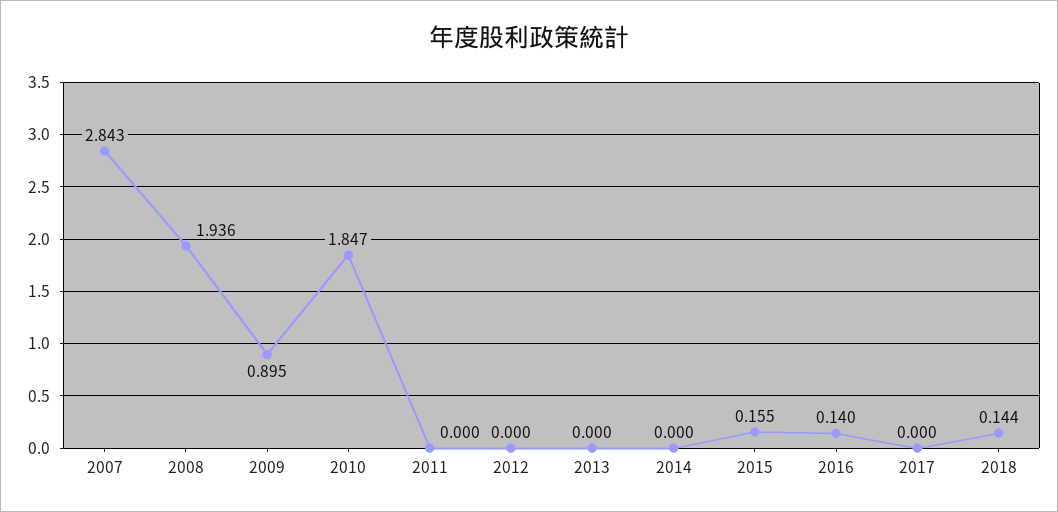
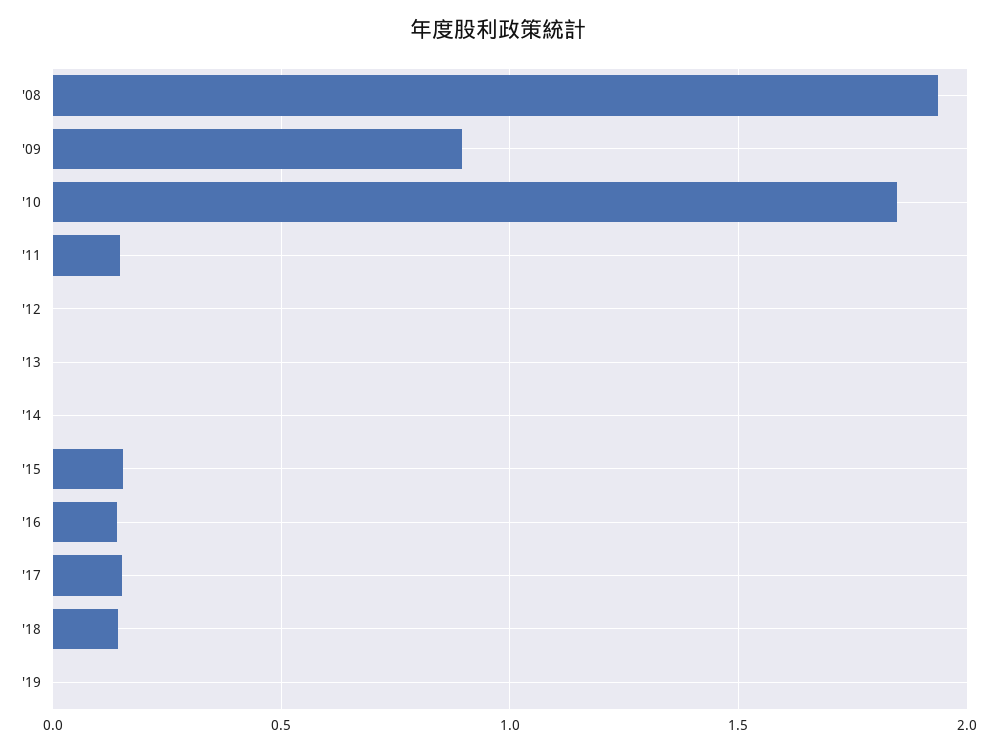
2007: 2.843 -> none
2011: 0 -> 0.15
2017: 0 -> 0.15
'19: none -> 0

